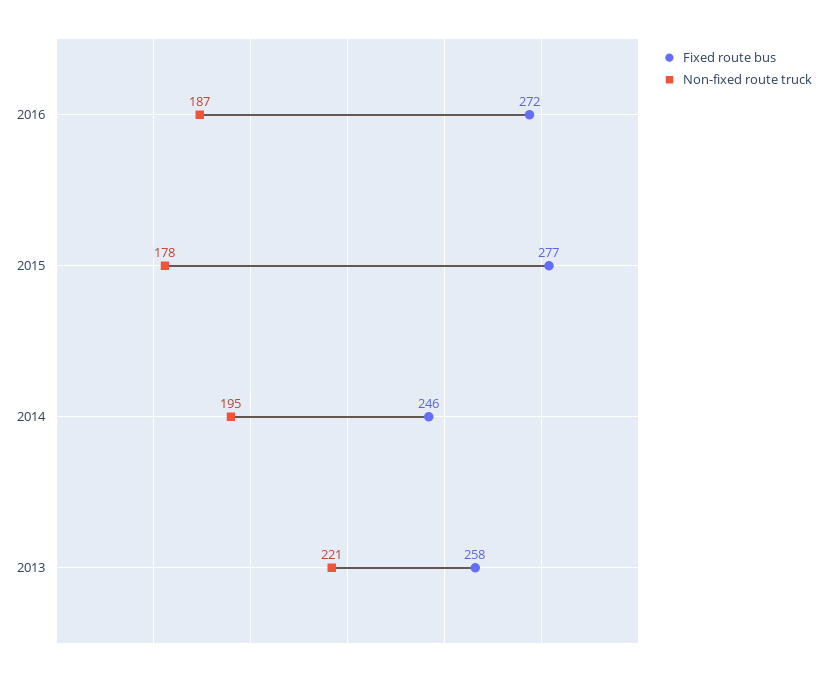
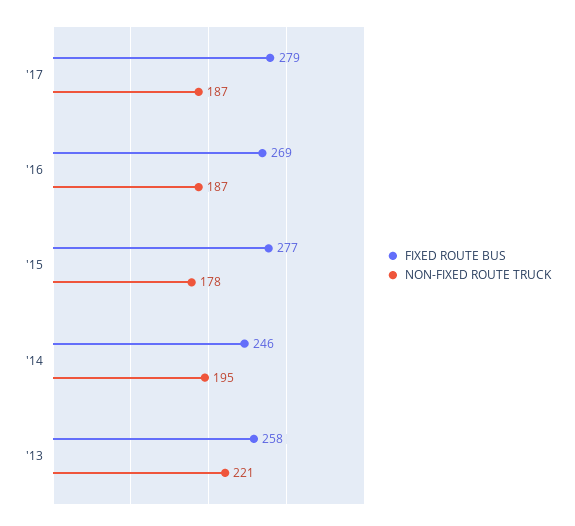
Fixed route bus, 2016: 272 -> 269
Fixed route bus, '17: none -> 279
Non-fixed route truck, '17: none -> 187

